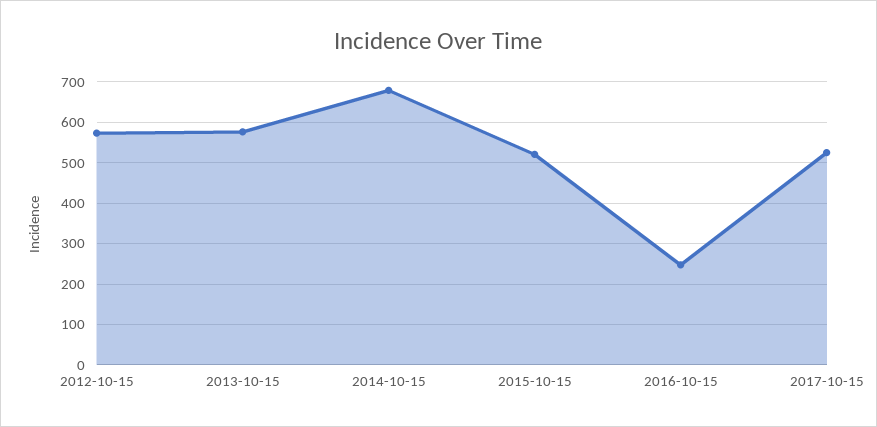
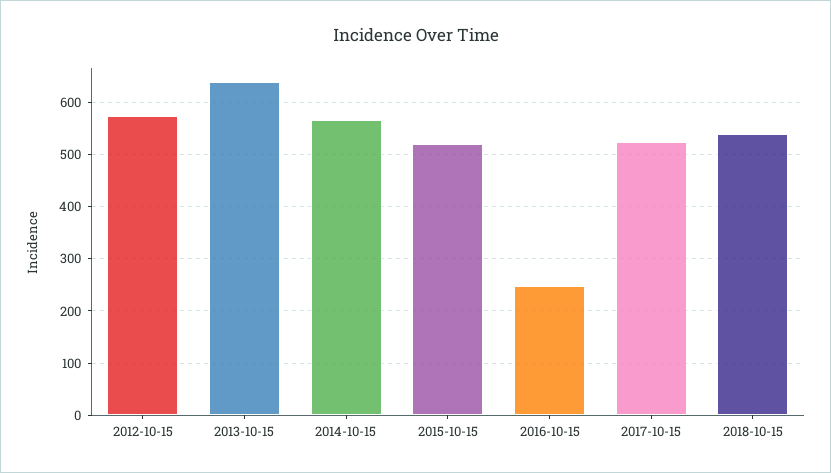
2013-10-15: 580 -> 640
2014-10-15: 680 -> 560
2018-10-15: none -> 540

